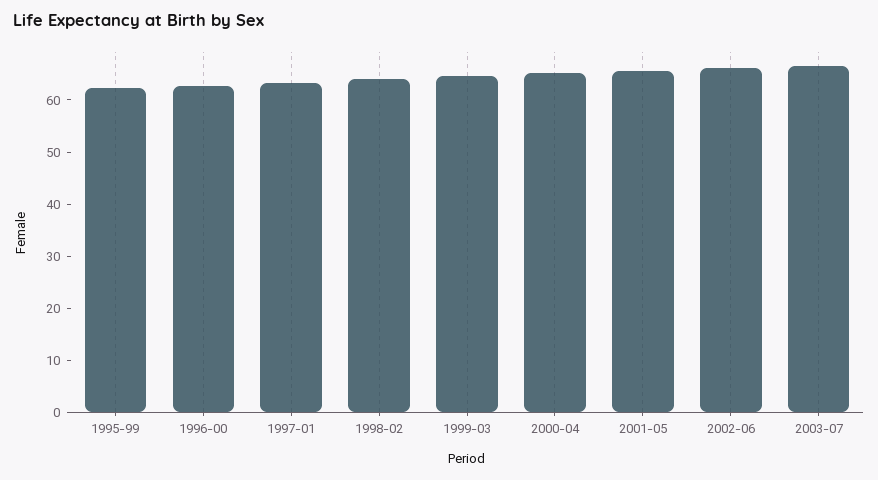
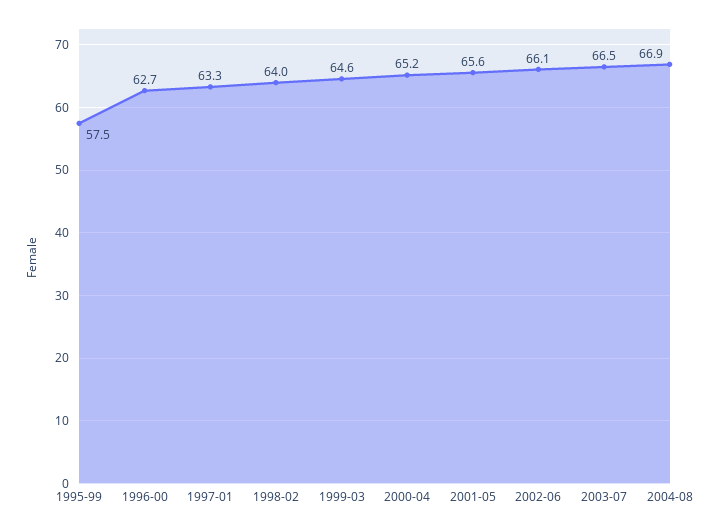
1995-99: 62 -> 57.5
2004-08: none -> 66.9

